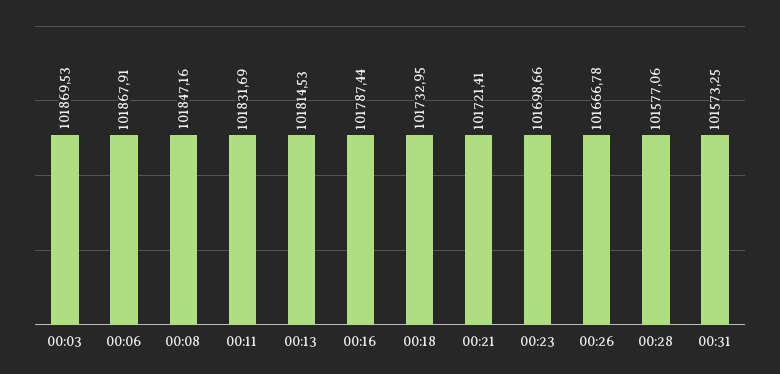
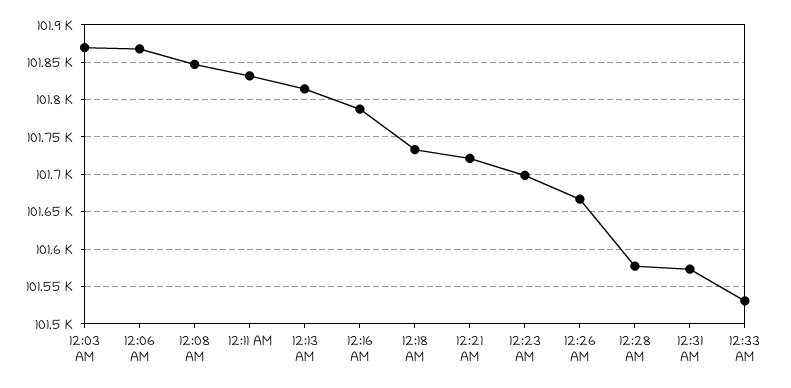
12:33 AM: none -> 101530

